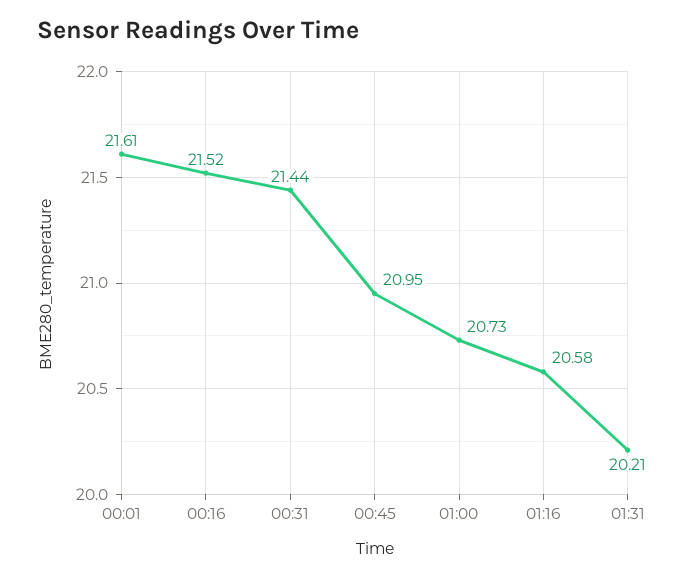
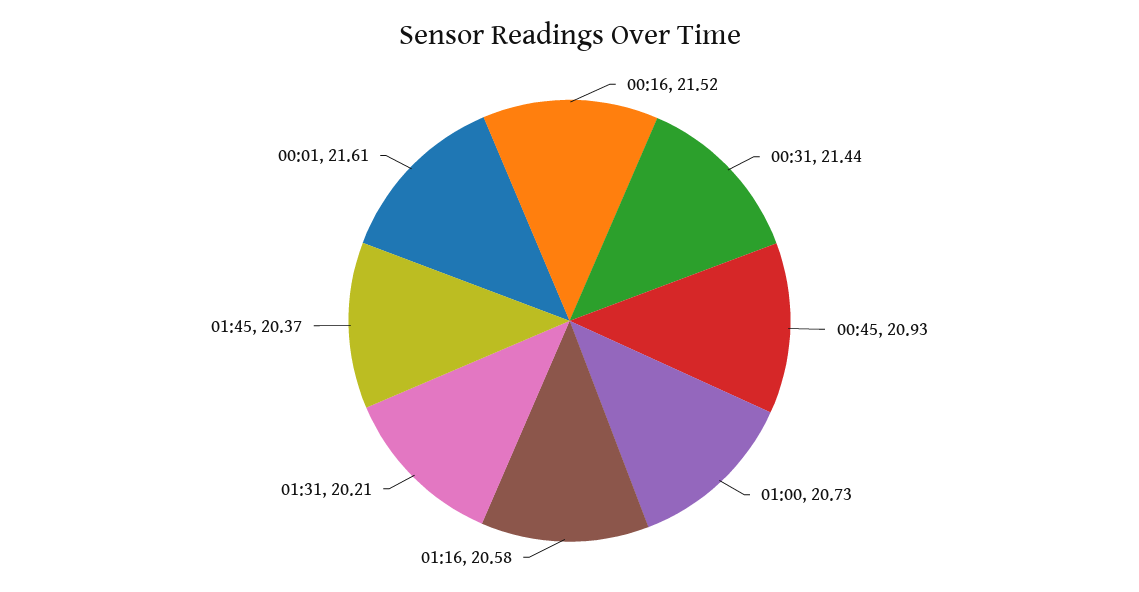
00:45: 20.95 -> 20.93
01:45: none -> 20.37

